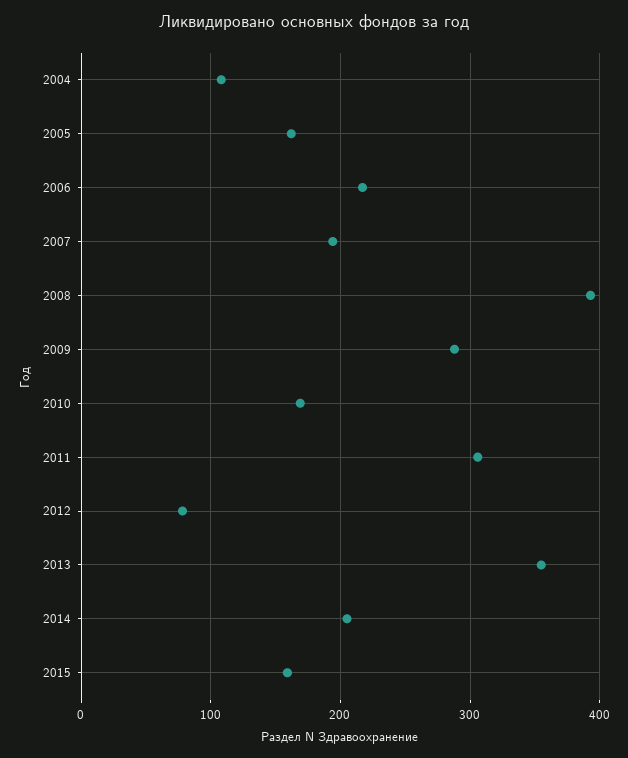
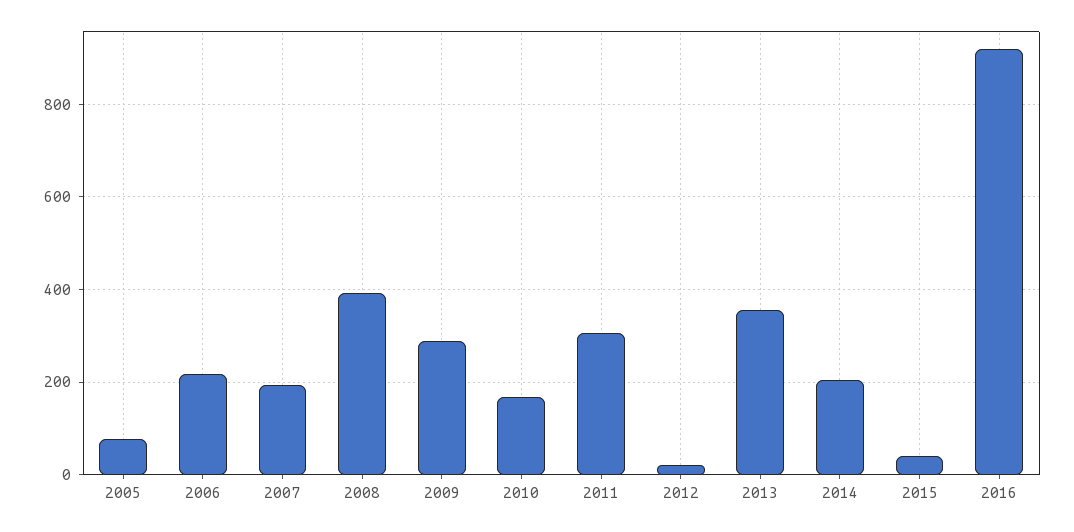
2004: 110 -> none
2005: 160 -> 80
2012: 80 -> 20
2015: 160 -> 40
2016: none -> 920

